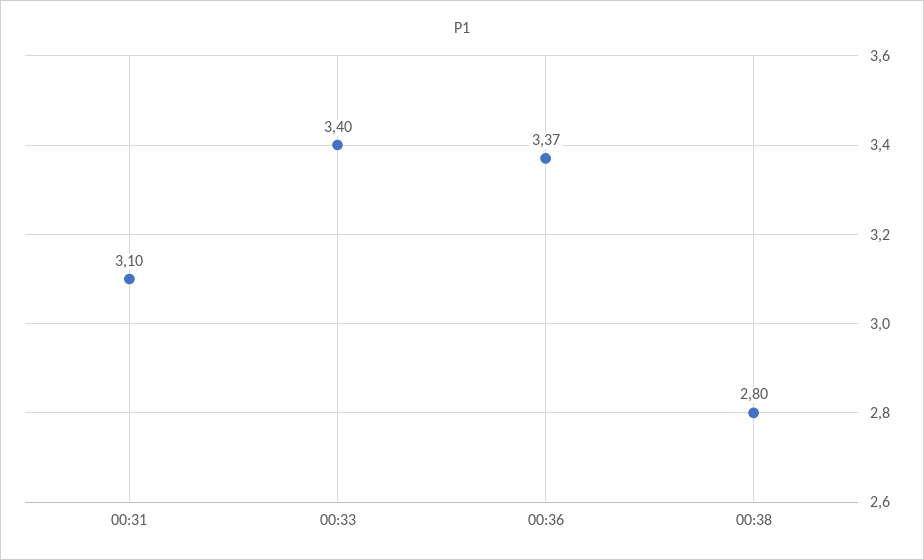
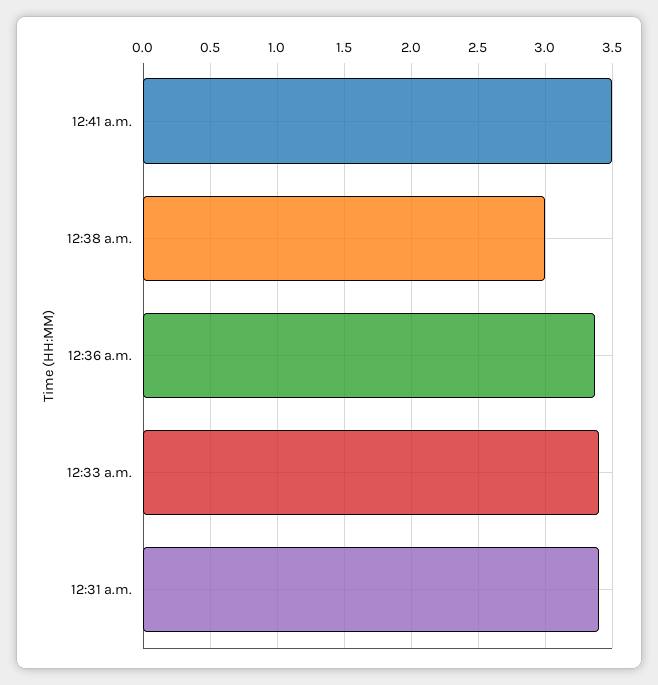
00:31: 3.1 -> 3.4
00:38: 2.8 -> 3
12:41 a.m.: none -> 3.5

